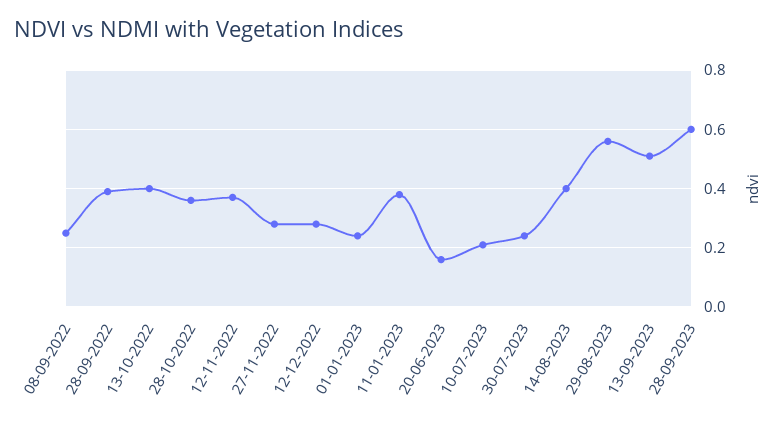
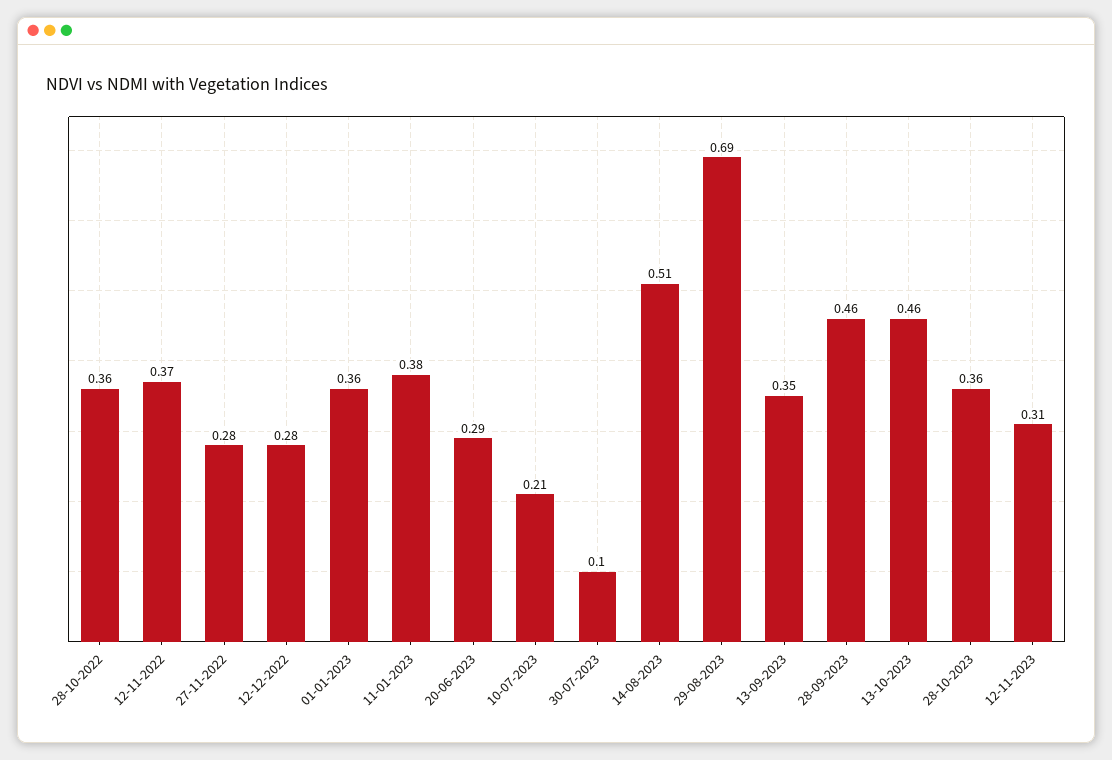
08-09-2022: 0.25 -> none
28-09-2022: 0.4 -> none
13-10-2022: 0.4 -> none
01-01-2023: 0.25 -> 0.36
20-06-2023: 0.15 -> 0.29
30-07-2023: 0.25 -> 0.1
14-08-2023: 0.4 -> 0.51
29-08-2023: 0.55 -> 0.69
13-09-2023: 0.5 -> 0.35
28-09-2023: 0.6 -> 0.46
13-10-2023: none -> 0.46
28-10-2023: none -> 0.36
12-11-2023: none -> 0.31

